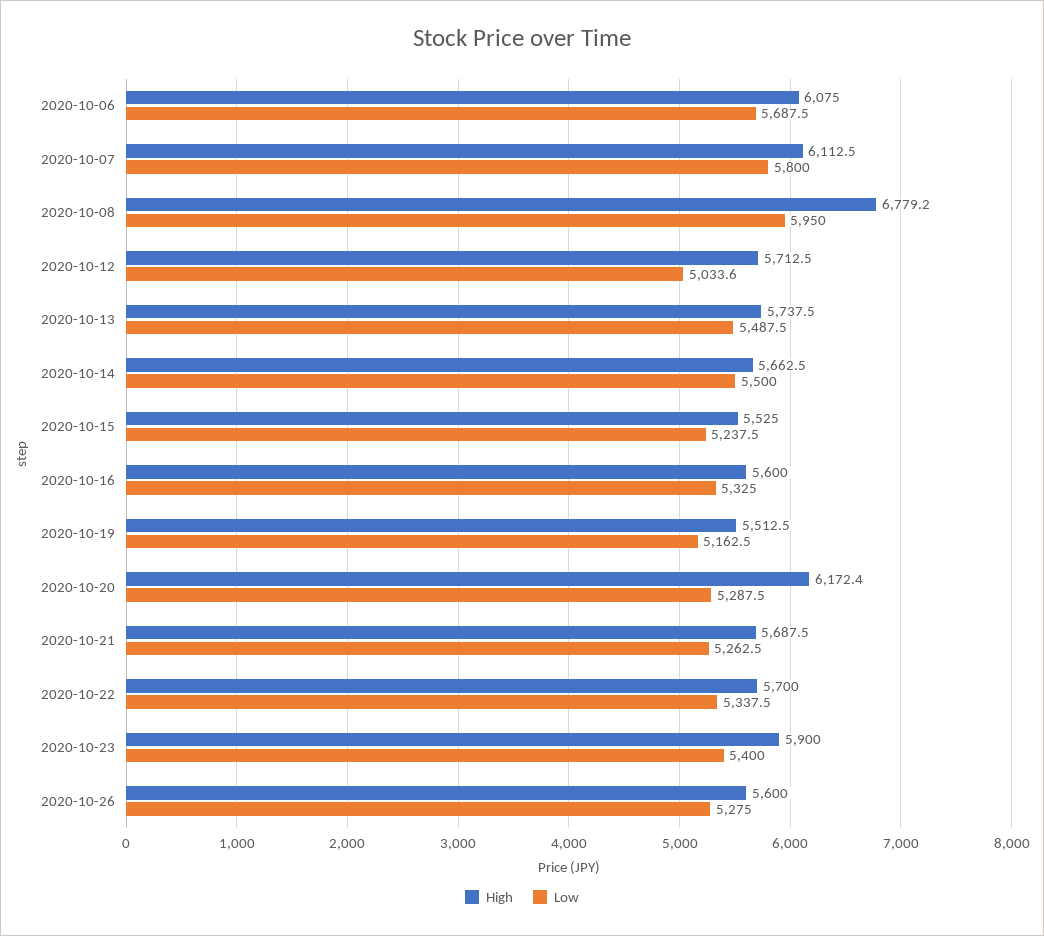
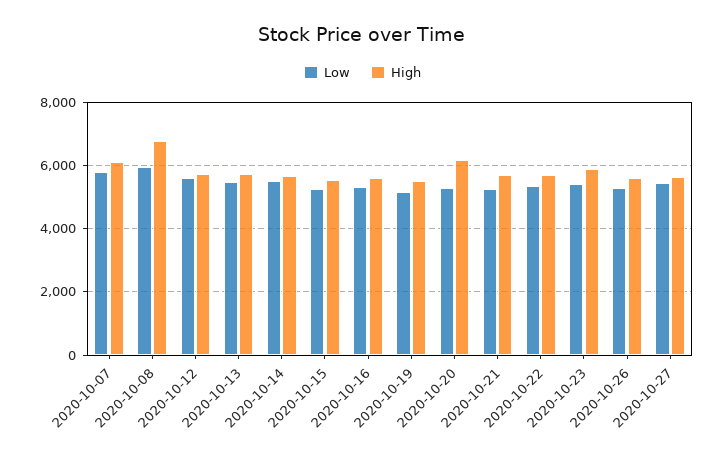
High, 2020-10-06: 6075 -> none
Low, 2020-10-06: 5687.5 -> none
Low, 2020-10-12: 5033.6 -> 5600
Low, 2020-10-27: none -> 5400
High, 2020-10-27: none -> 5600

